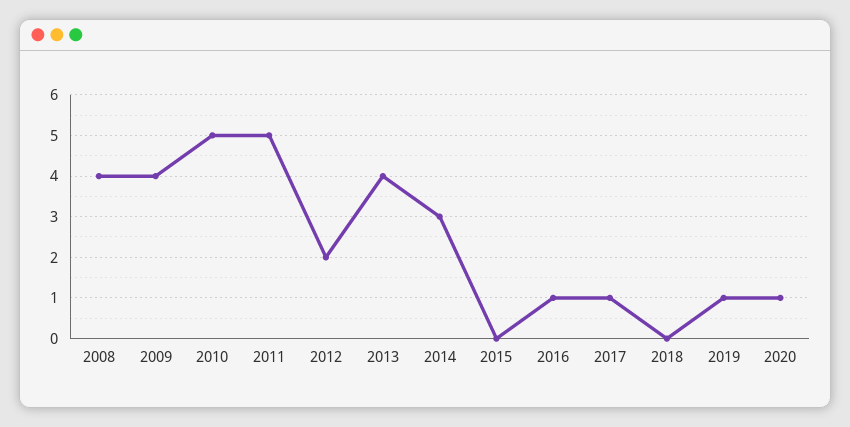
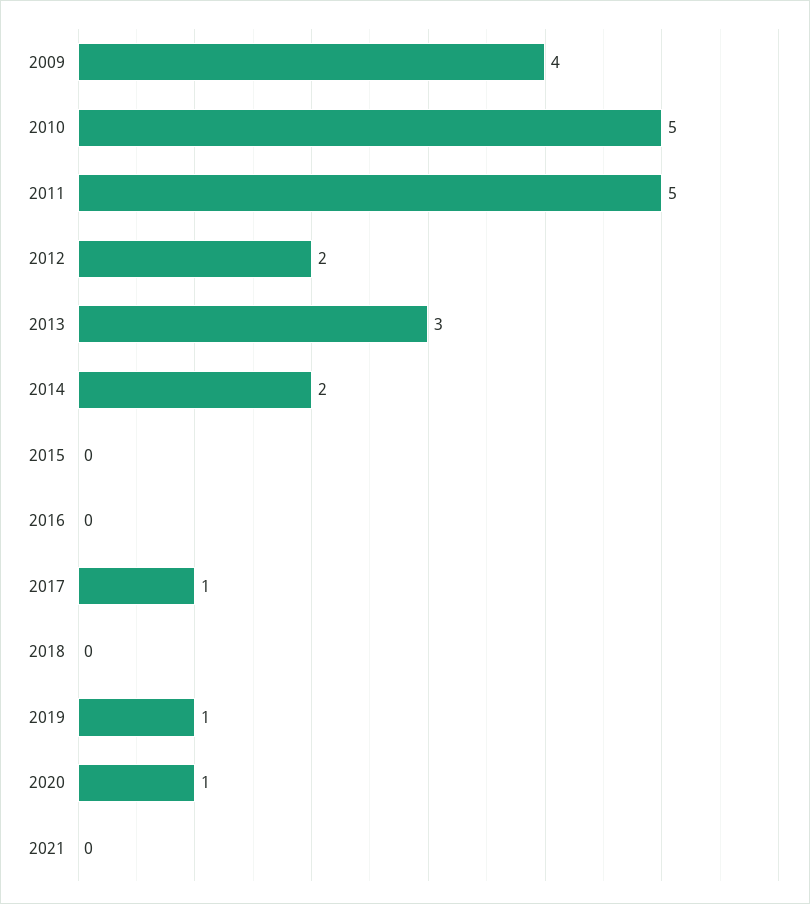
2008: 4 -> none
2013: 4 -> 3
2014: 3 -> 2
2016: 1 -> 0
2021: none -> 0

